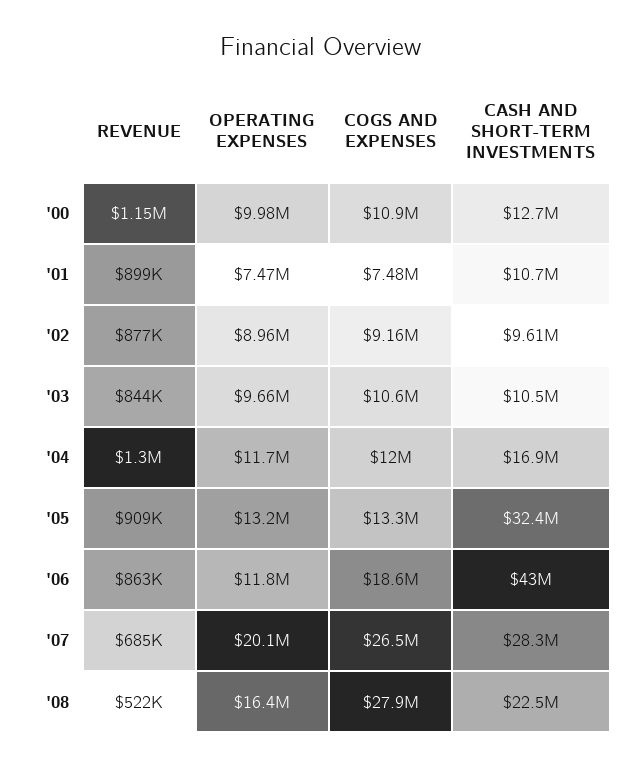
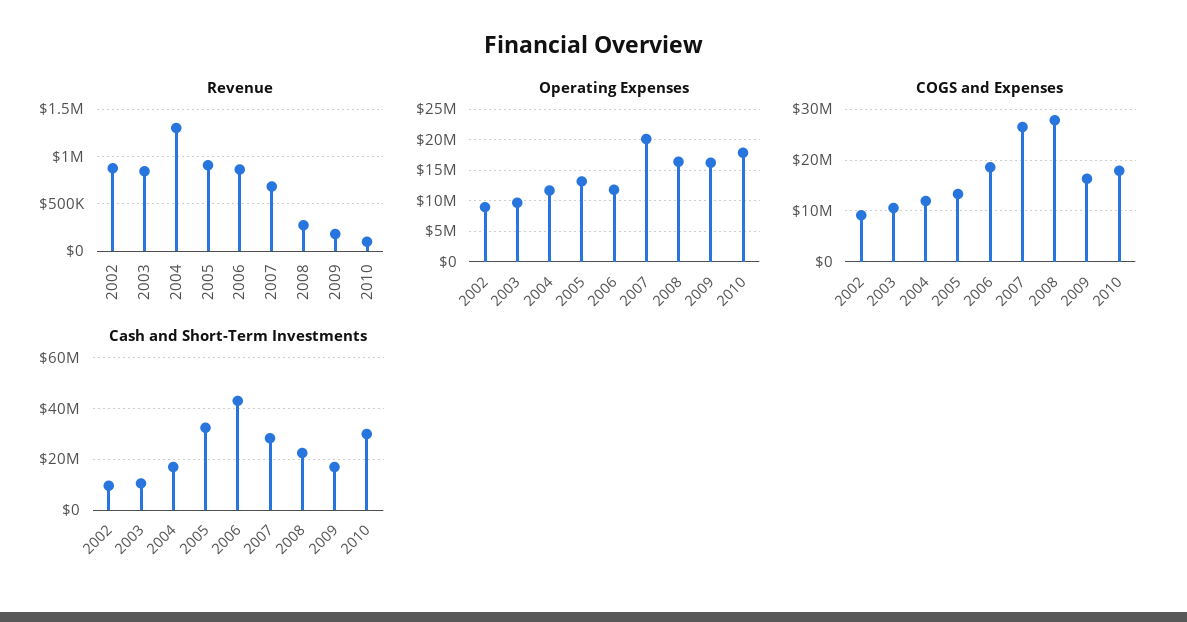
REVENUE, '00: 1150000 -> none
OPERATING EXPENSES, '00: 9980000 -> none
COGS AND EXPENSES, '00: 10900000 -> none
CASH AND SHORT-TERM INVESTMENTS, '00: 12700000 -> none
REVENUE, '01: 899000 -> none
OPERATING EXPENSES, '01: 7470000 -> none
COGS AND EXPENSES, '01: 7480000 -> none
CASH AND SHORT-TERM INVESTMENTS, '01: 10700000 -> none
REVENUE, '08: 522000 -> 300000
REVENUE, 2009: none -> 200000
REVENUE, 2010: none -> 100000
OPERATING EXPENSES, 2009: none -> 16000000
OPERATING EXPENSES, 2010: none -> 18000000
COGS AND EXPENSES, 2009: none -> 16000000
COGS AND EXPENSES, 2010: none -> 18000000
CASH AND SHORT-TERM INVESTMENTS, 2009: none -> 17500000
CASH AND SHORT-TERM INVESTMENTS, 2010: none -> 30000000

